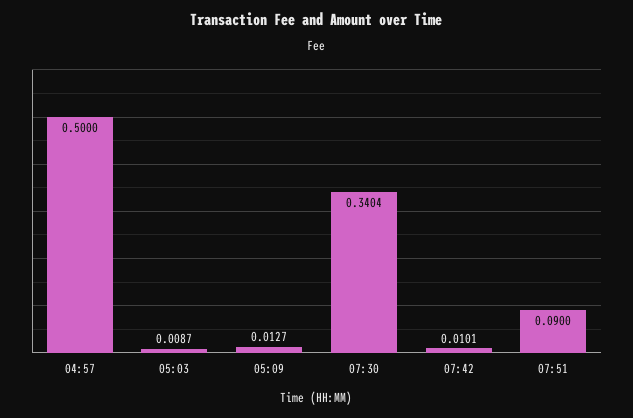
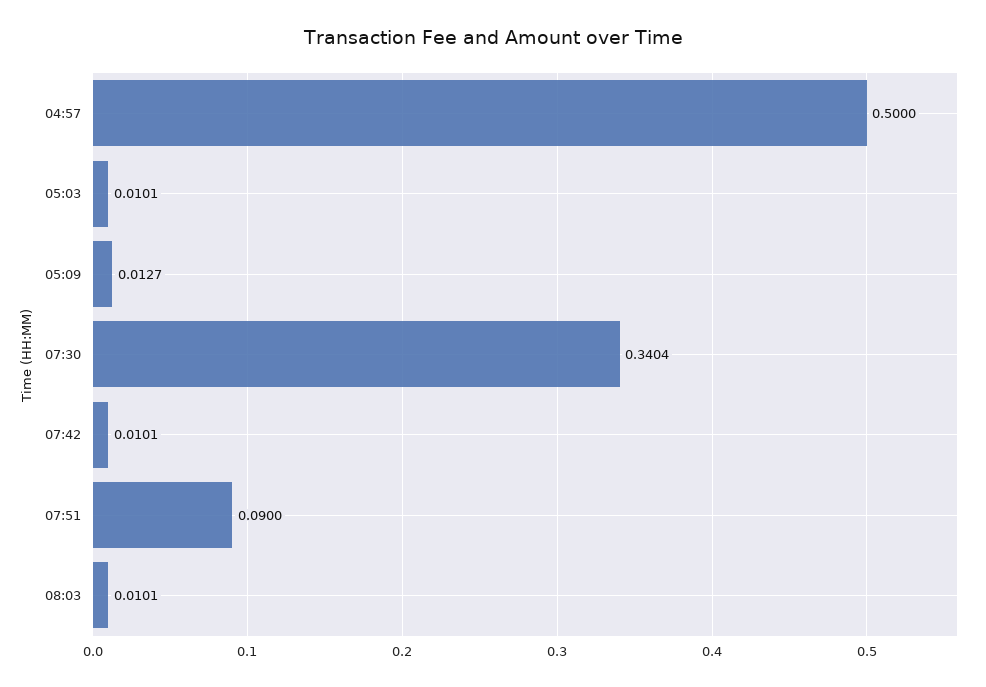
05:03: 0.0087 -> 0.0101
08:03: none -> 0.0101

